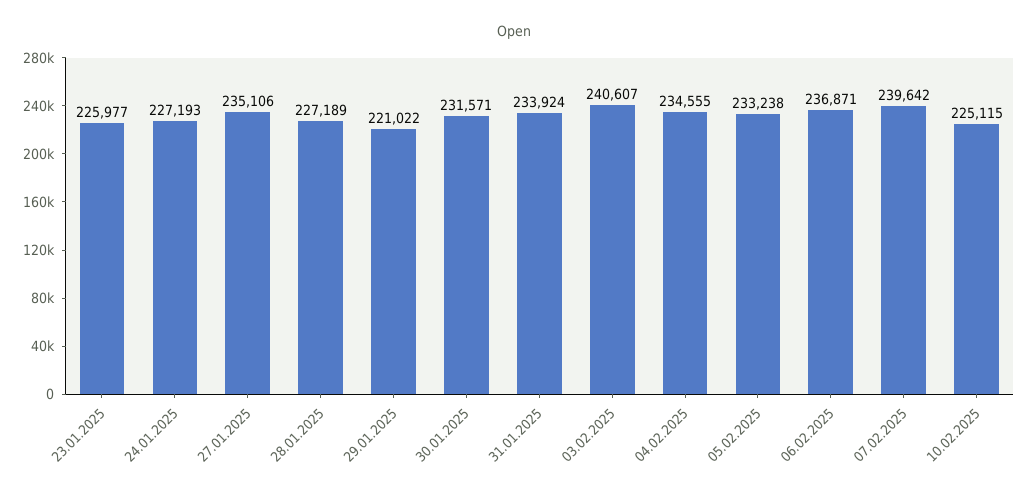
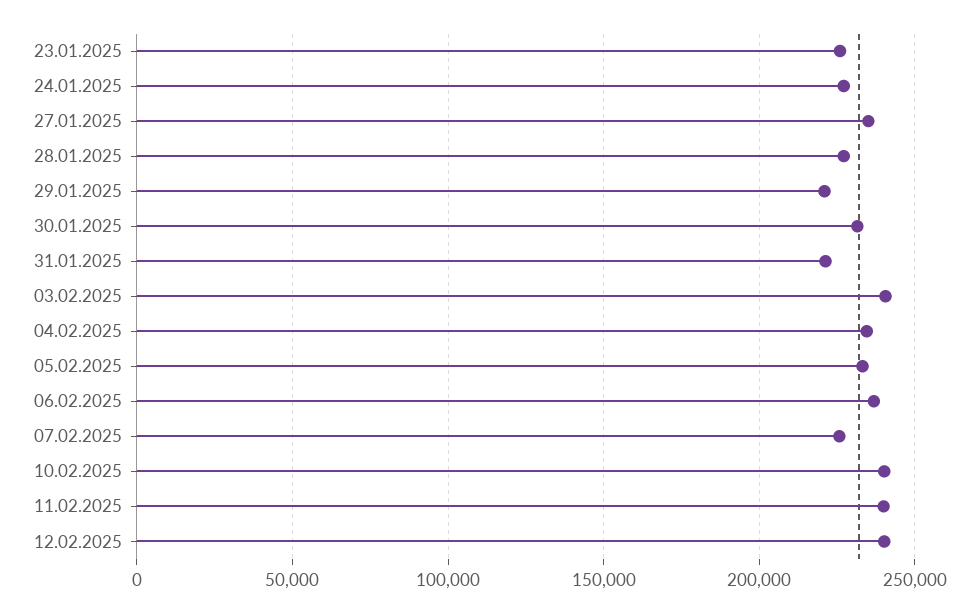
31.01.2025: 233924 -> 220000
07.02.2025: 239642 -> 225000
10.02.2025: 225115 -> 240000
11.02.2025: none -> 240000
12.02.2025: none -> 240000

